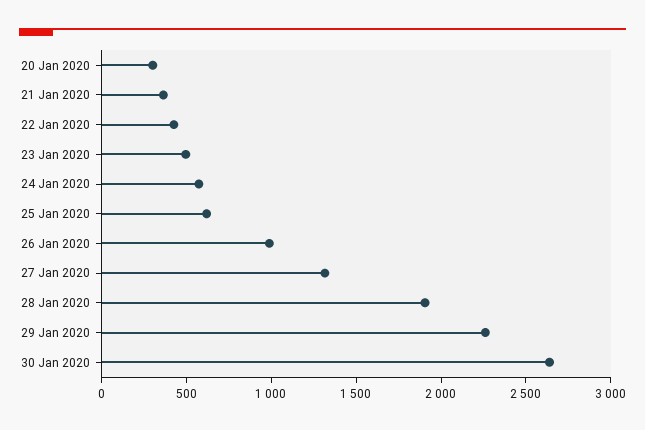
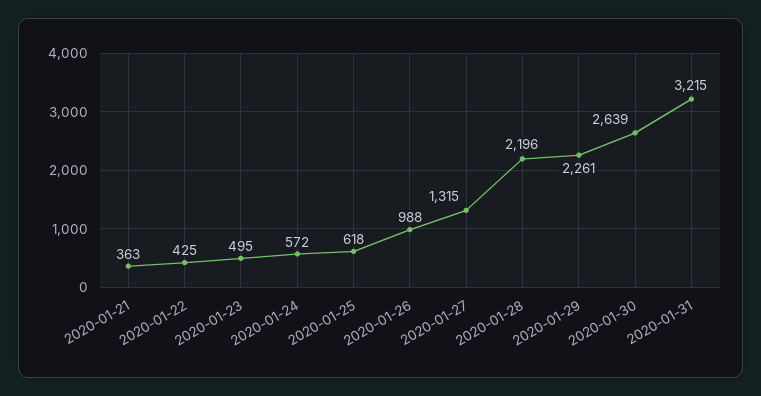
20 Jan 2020: 300 -> none
28 Jan 2020: 1900 -> 2196
2020-01-31: none -> 3215

